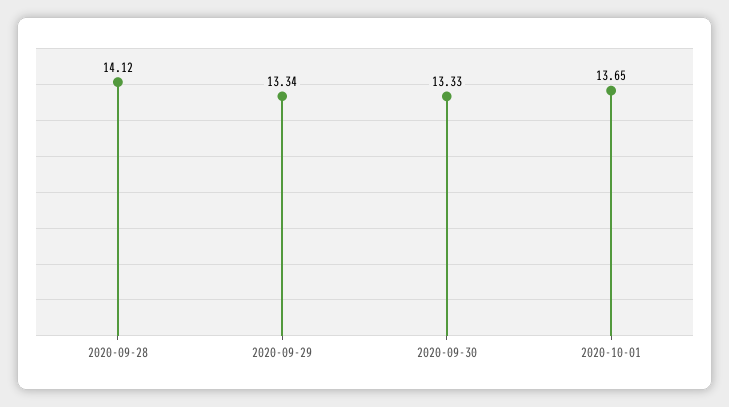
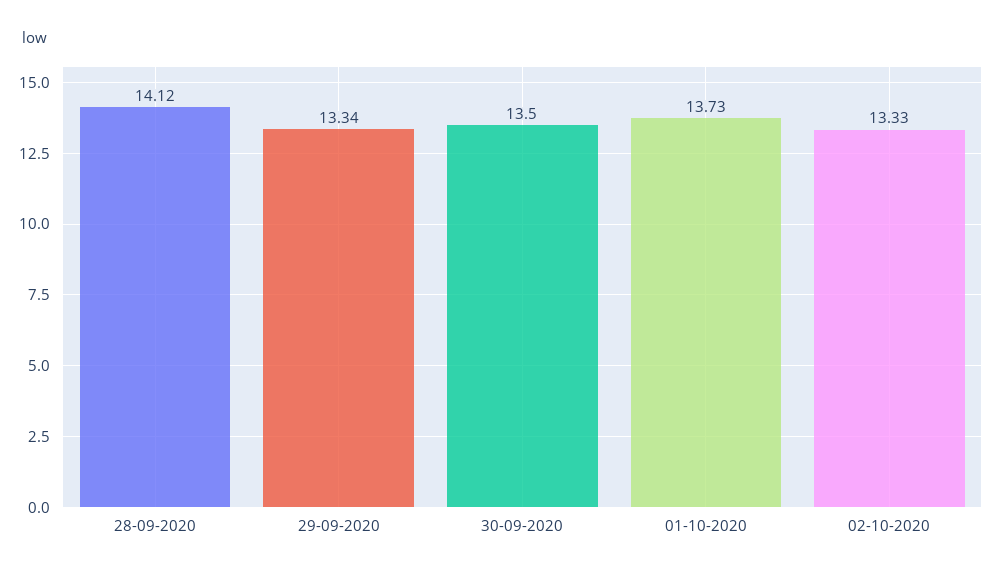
2020-09-30: 13.33 -> 13.5
2020-10-01: 13.65 -> 13.73
02-10-2020: none -> 13.33

